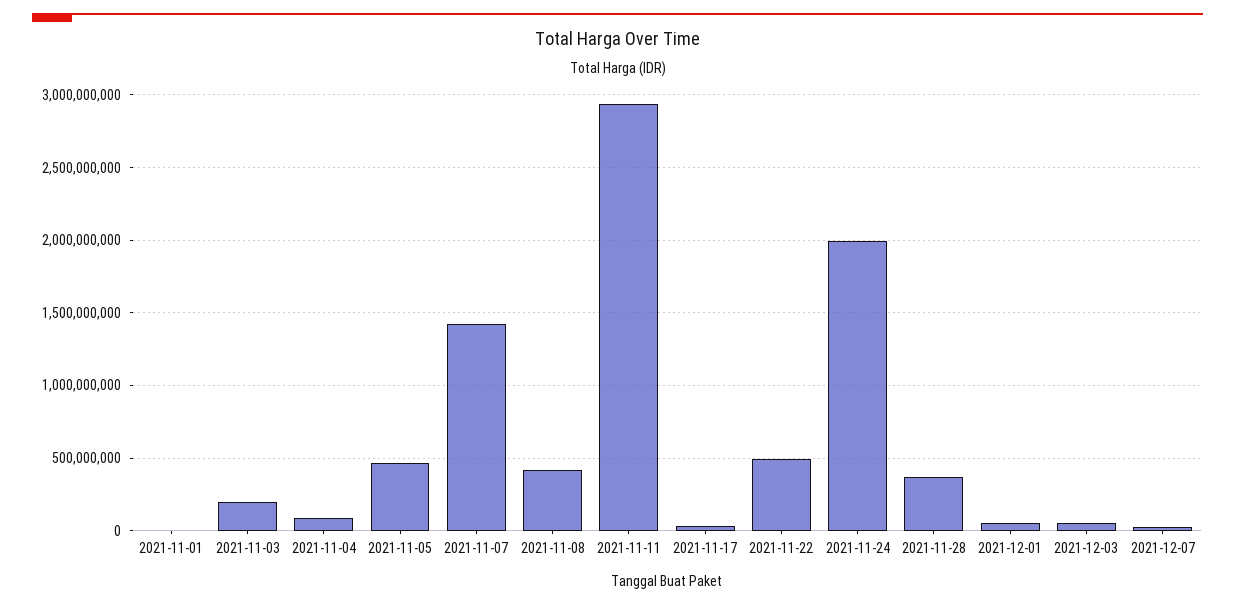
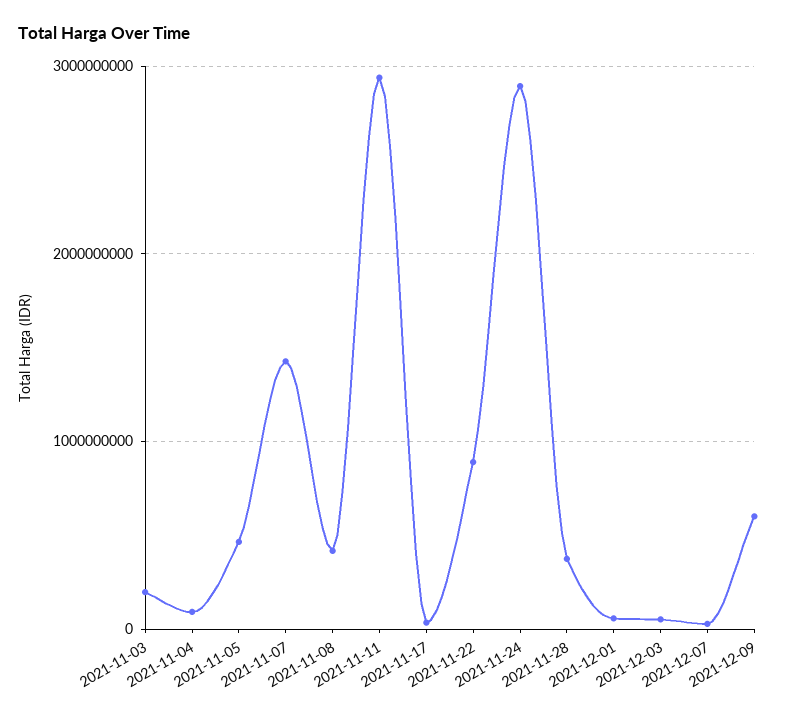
2021-11-01: 0 -> none
2021-11-22: 500000000 -> 900000000
2021-11-24: 2000000000 -> 2900000000
2021-12-09: none -> 600000000

